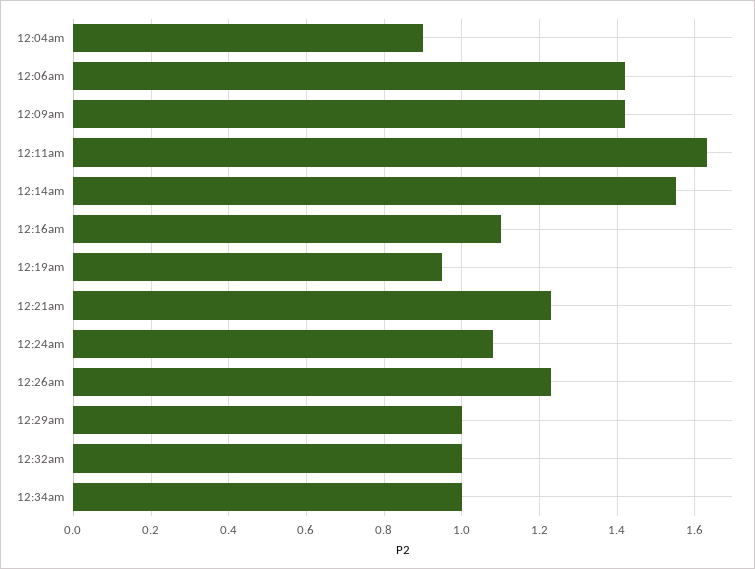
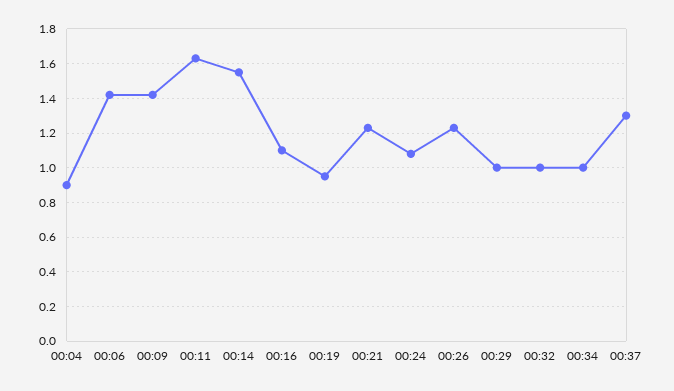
00:37: none -> 1.3

